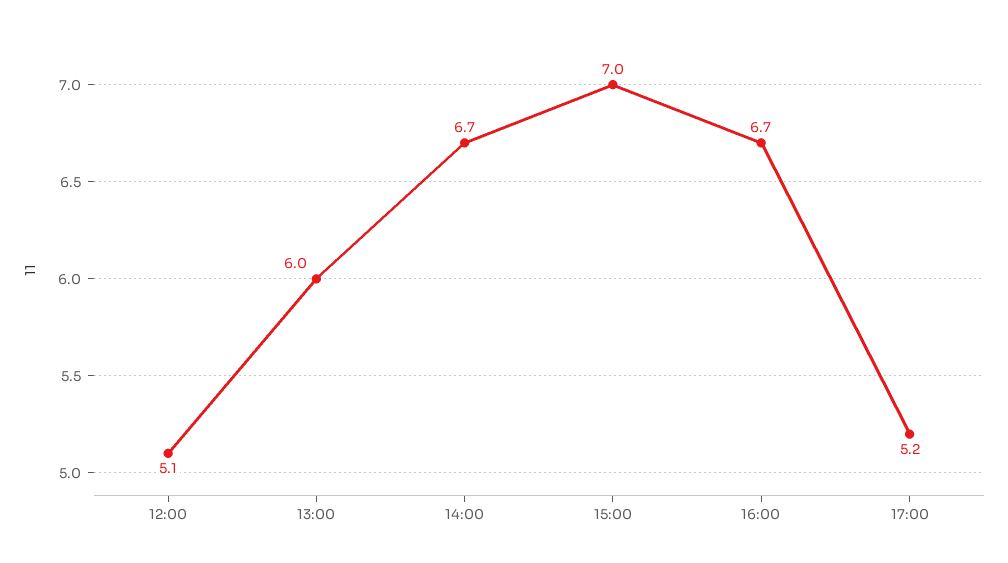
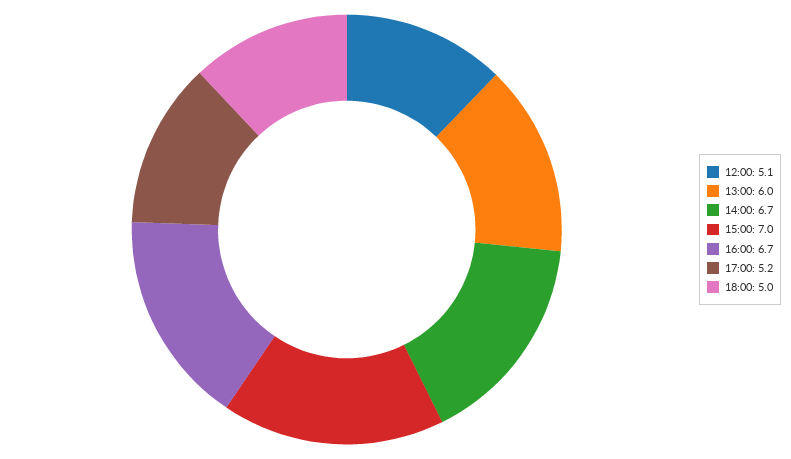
18:00: none -> 5

